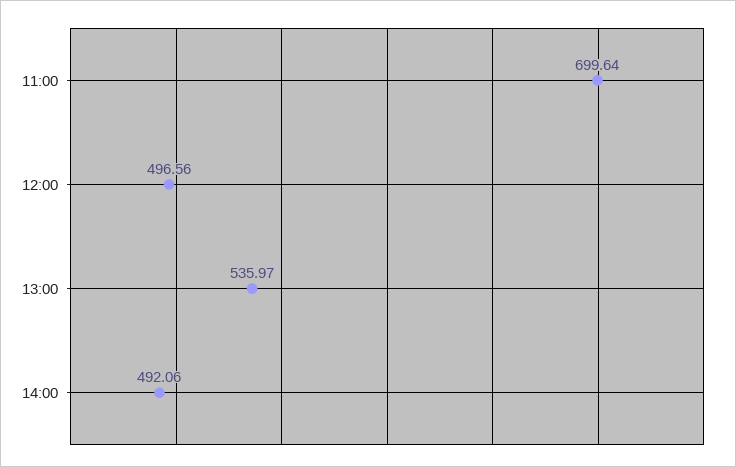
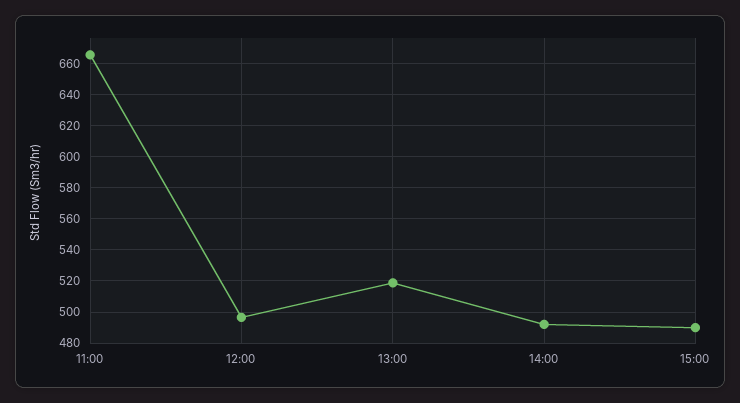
11:00: 699.64 -> 665
13:00: 535.97 -> 520
15:00: none -> 490

